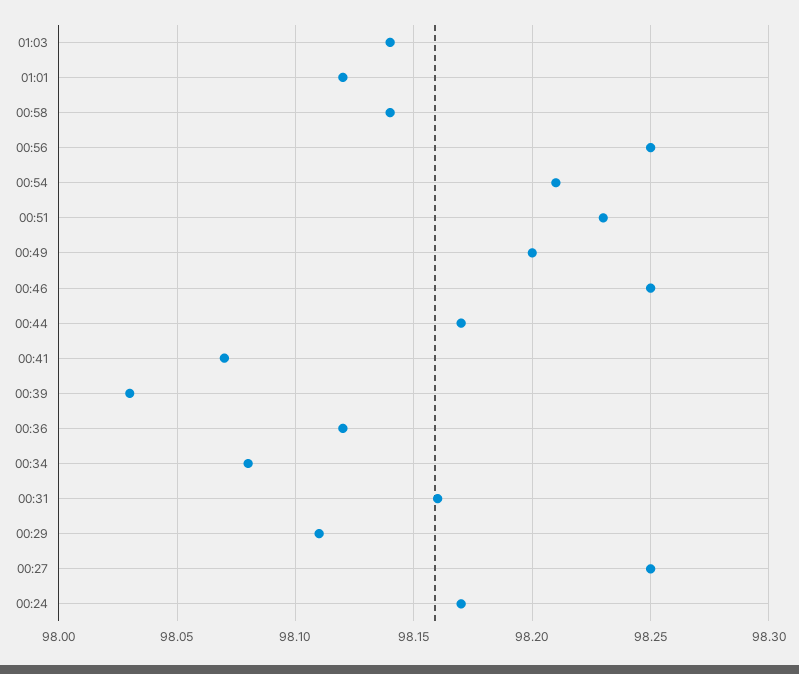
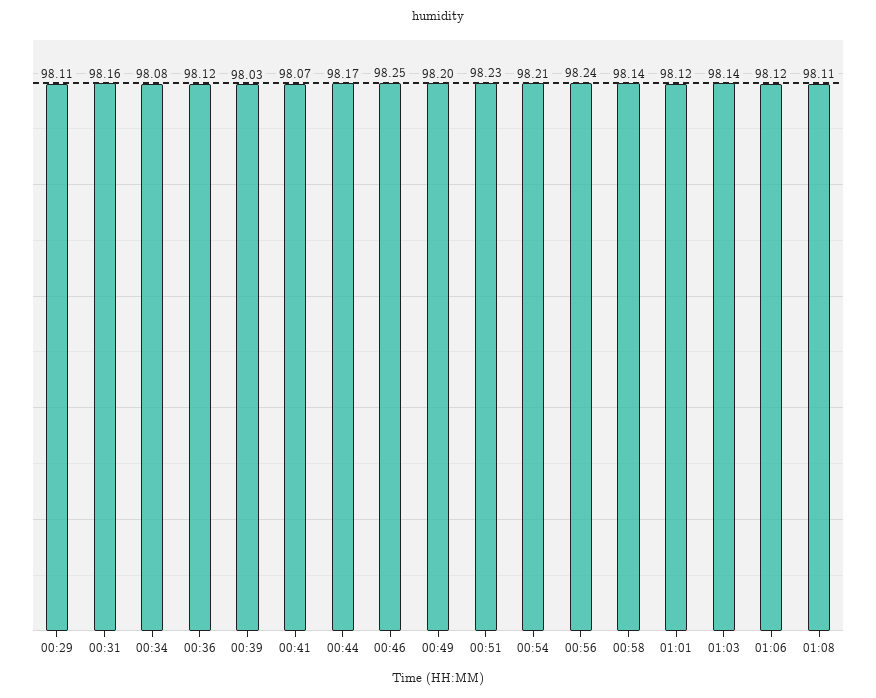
00:56: 98.25 -> 98.24
00:27: 98.25 -> none
00:24: 98.17 -> none
01:06: none -> 98.12
01:08: none -> 98.11

